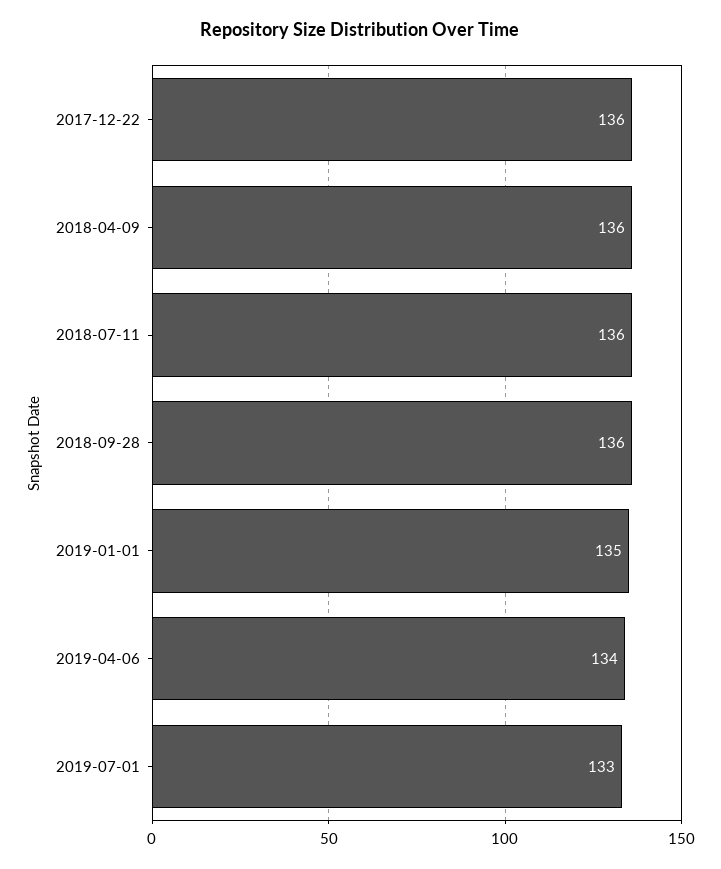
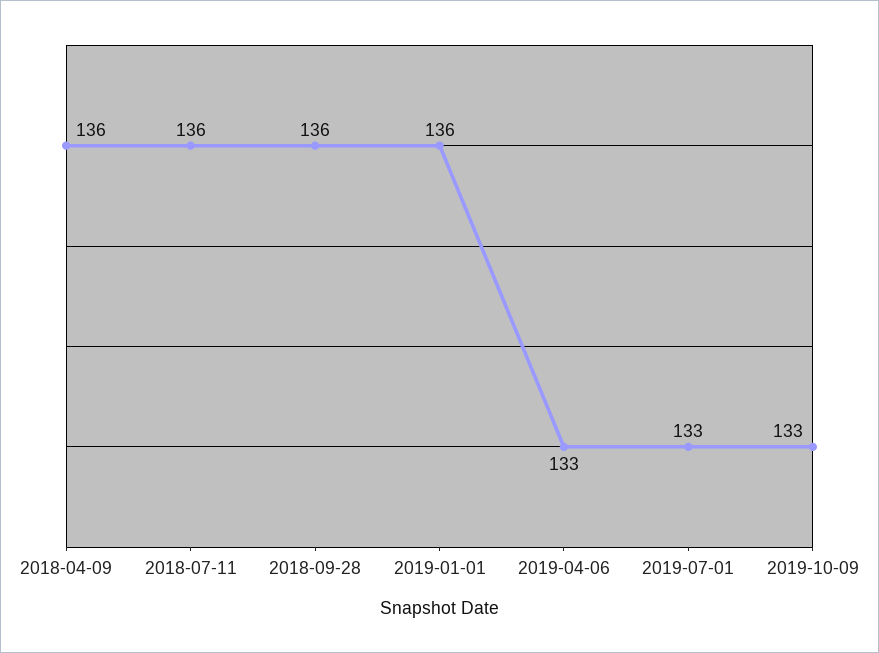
2017-12-22: 136 -> none
2019-01-01: 135 -> 136
2019-04-06: 134 -> 133
2019-10-09: none -> 133

